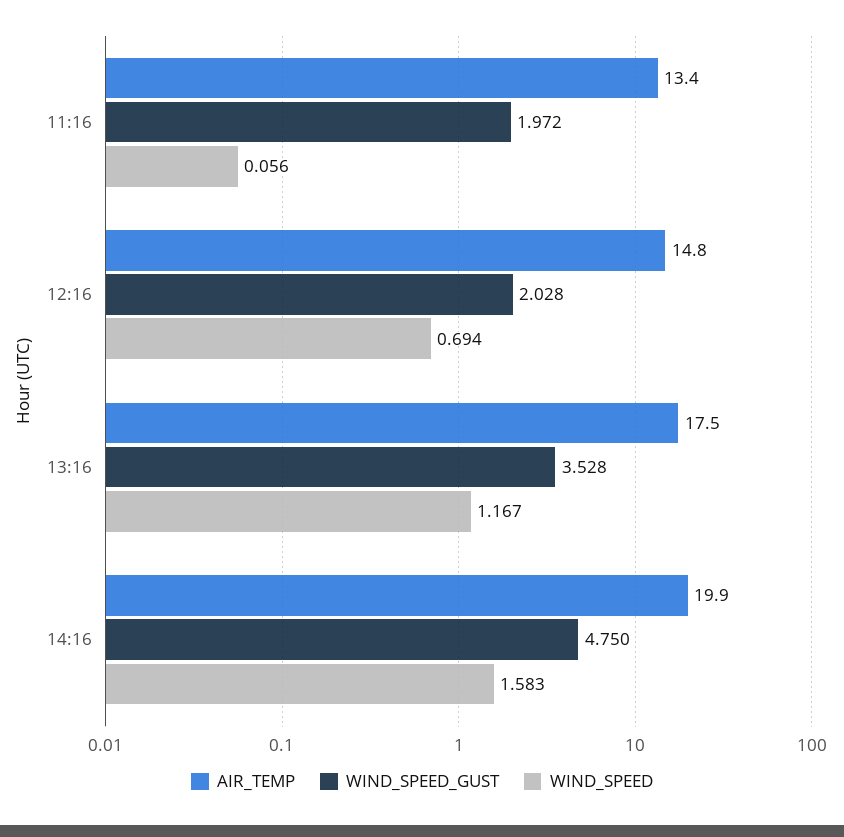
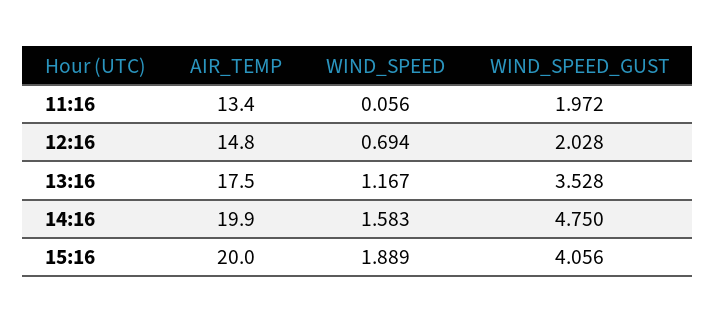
AIR_TEMP, 15:16: none -> 20
WIND_SPEED, 15:16: none -> 1.889
WIND_SPEED_GUST, 15:16: none -> 4.056

